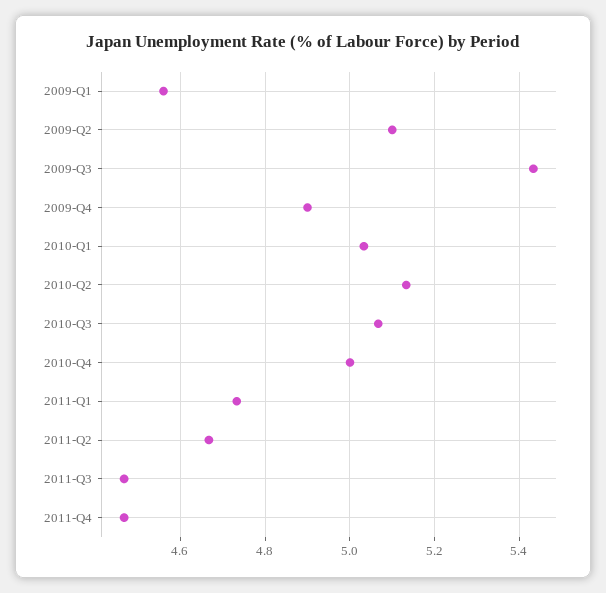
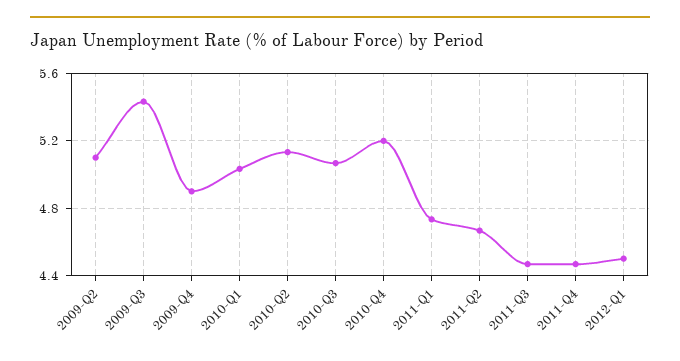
2009-Q1: 4.56 -> none
2010-Q4: 5 -> 5.2
2012-Q1: none -> 4.5

